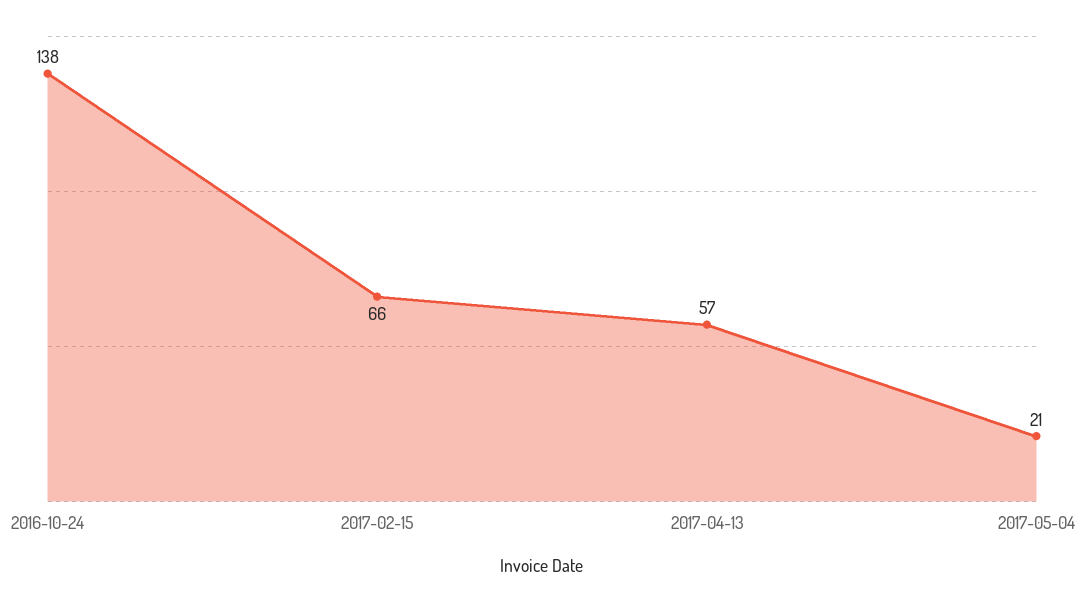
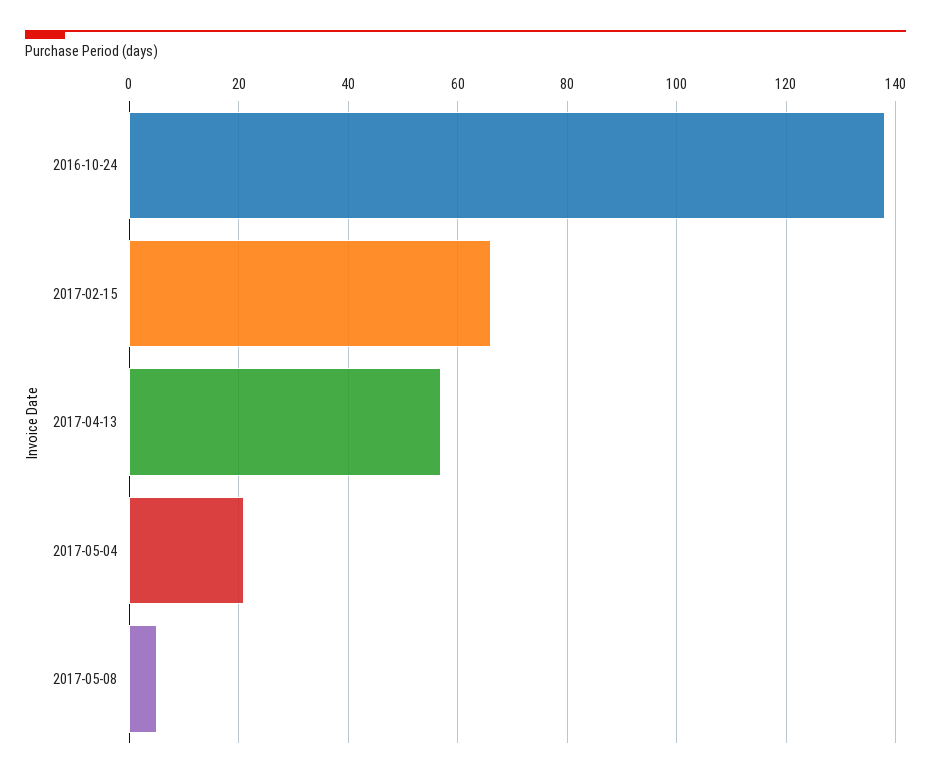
2017-05-08: none -> 5

